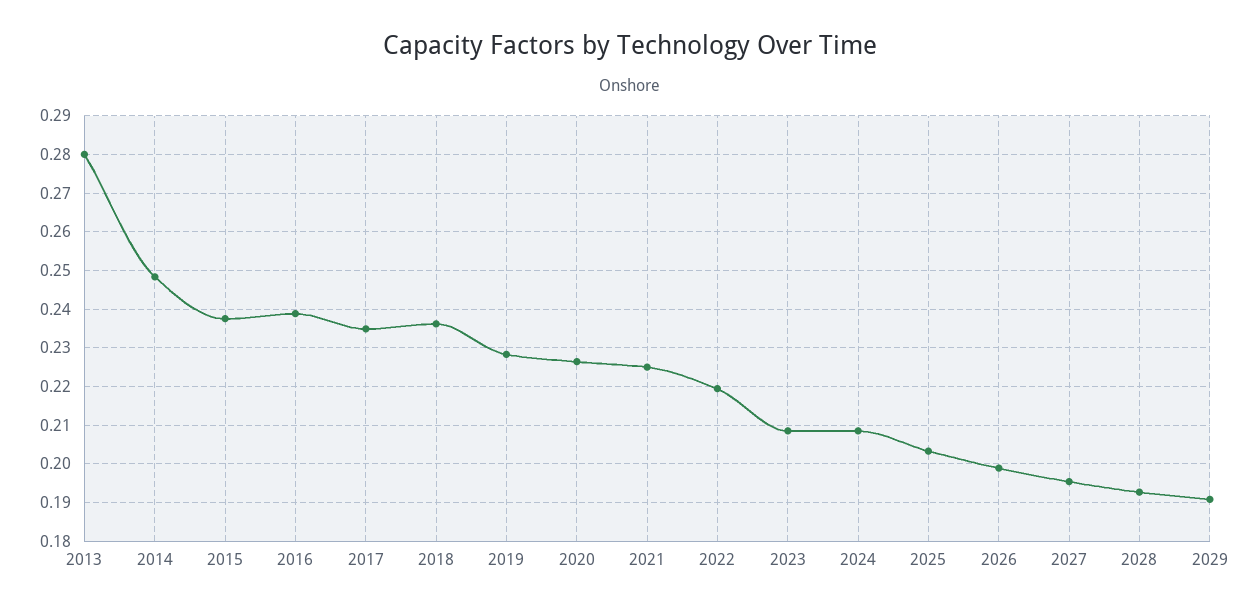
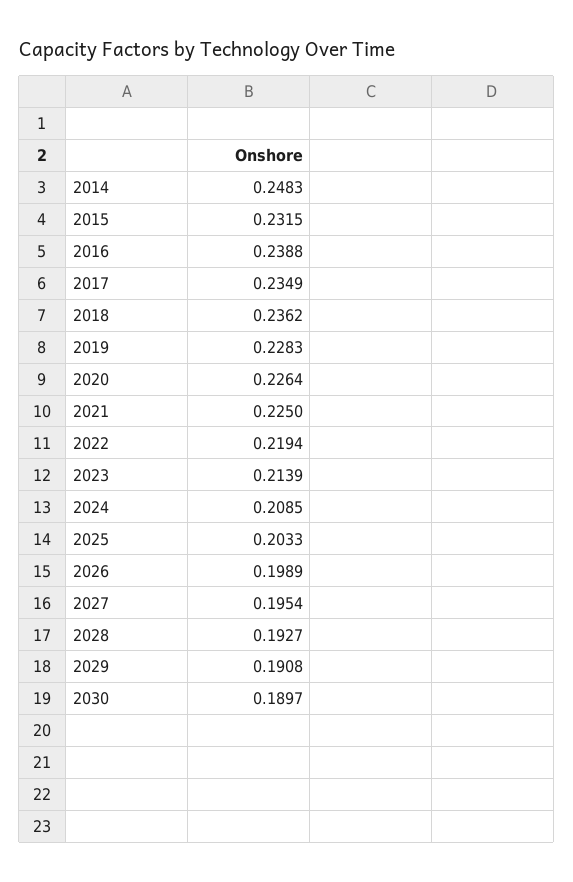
2013: 0.28 -> none
2015: 0.238 -> 0.2315
2023: 0.208 -> 0.2139
2030: none -> 0.1897

